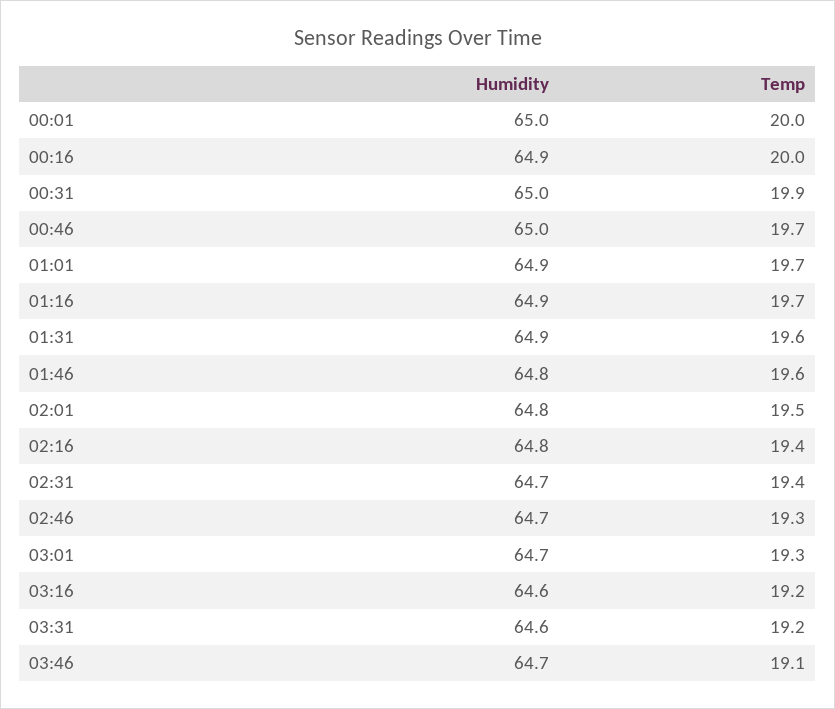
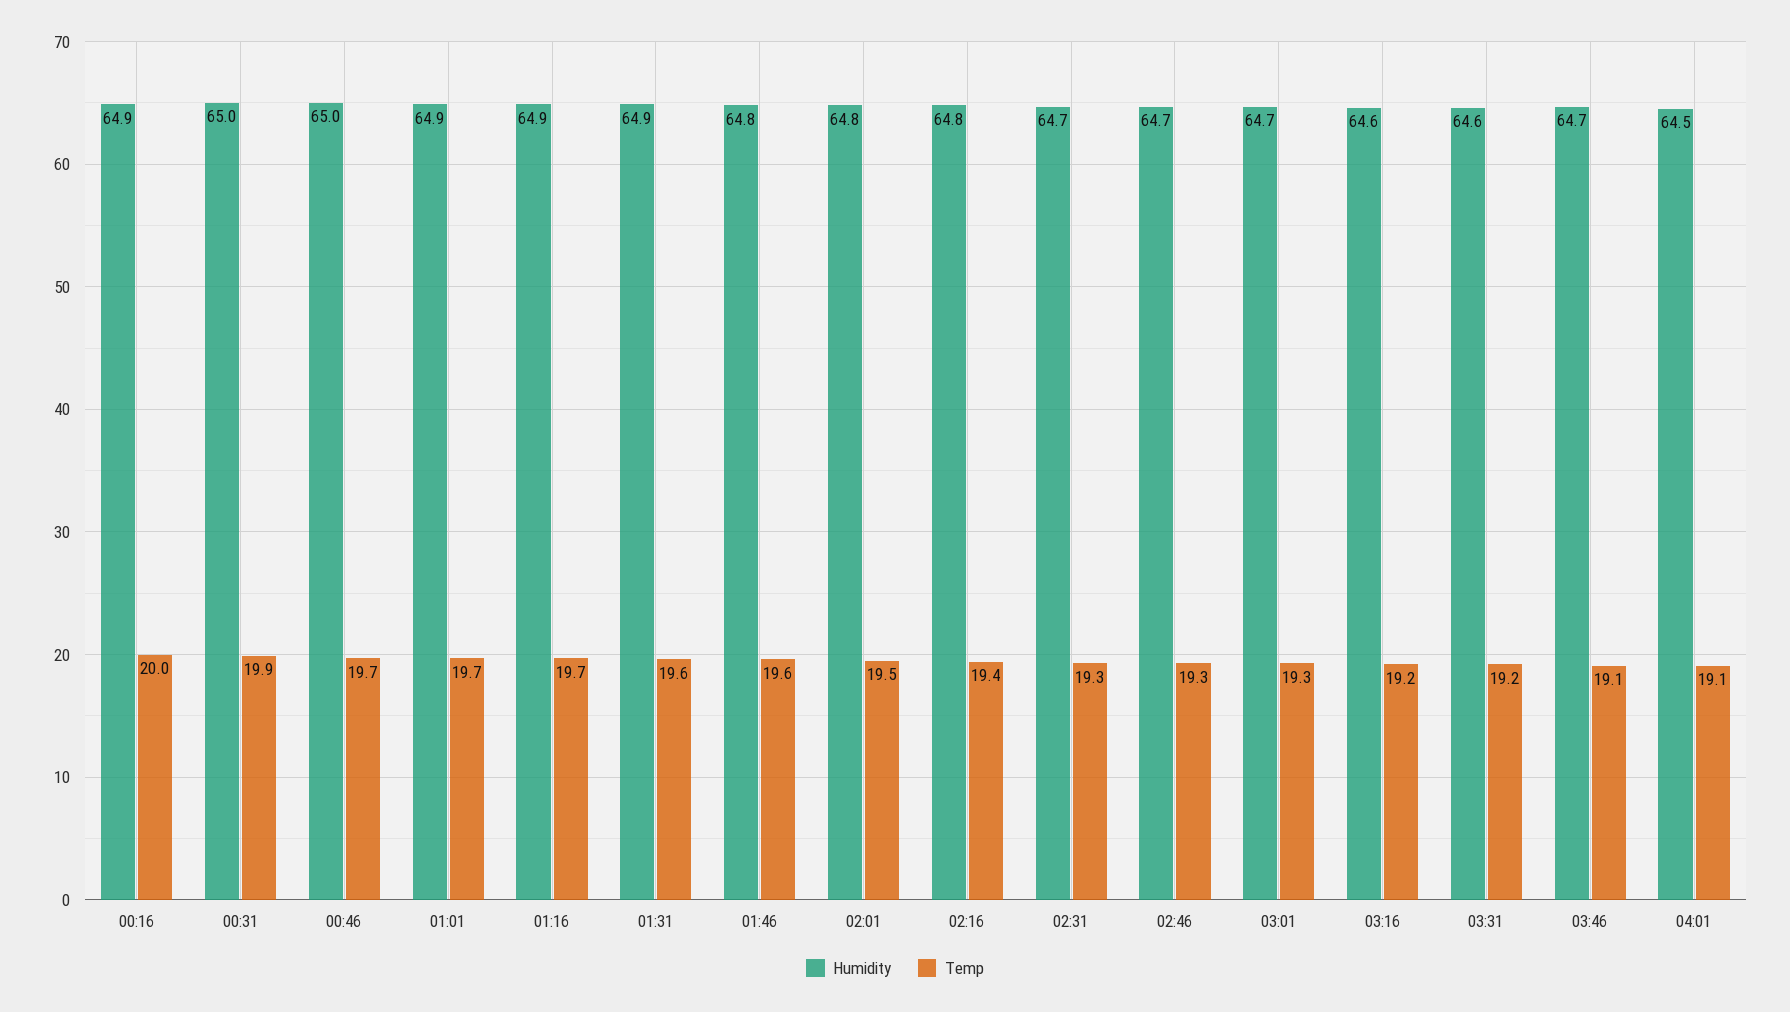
Humidity, 00:01: 65 -> none
Temp, 00:01: 20 -> none
Temp, 02:31: 19.4 -> 19.3
Humidity, 04:01: none -> 64.5
Temp, 04:01: none -> 19.1

